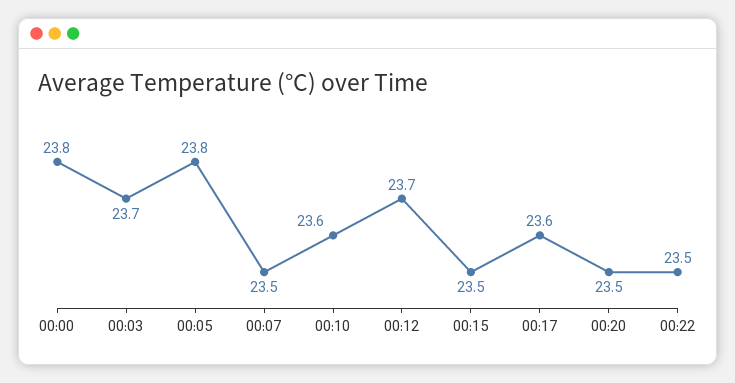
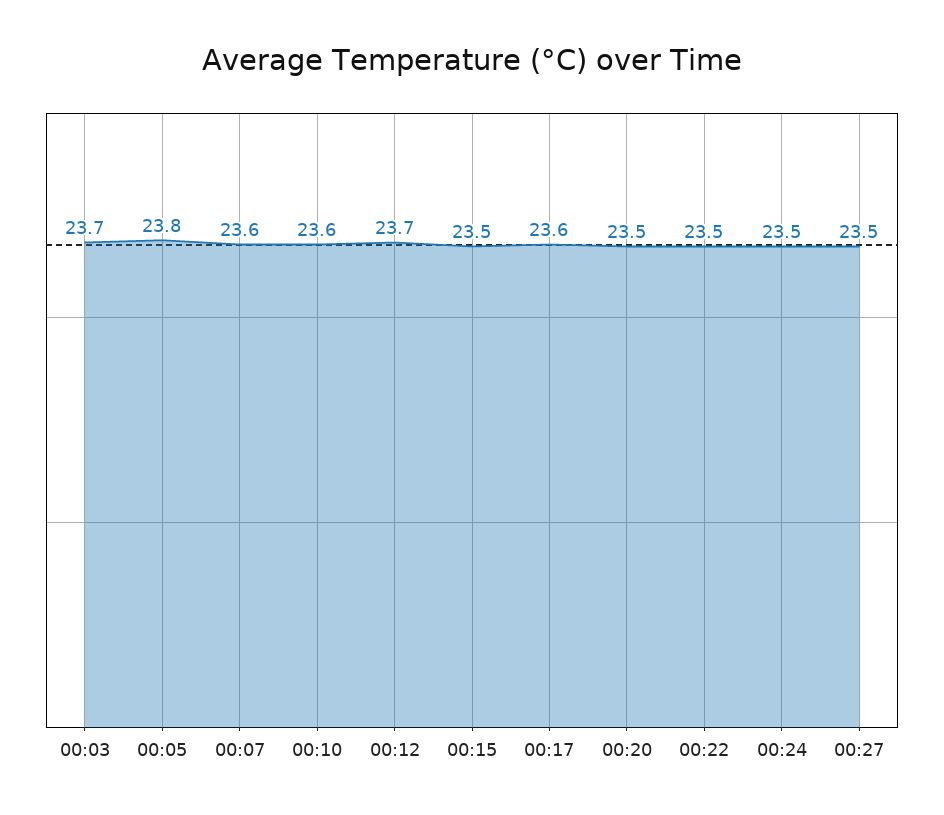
00:00: 23.8 -> none
00:07: 23.5 -> 23.6
00:24: none -> 23.5
00:27: none -> 23.5

